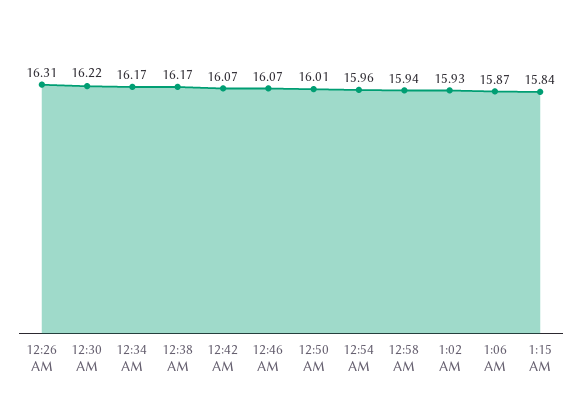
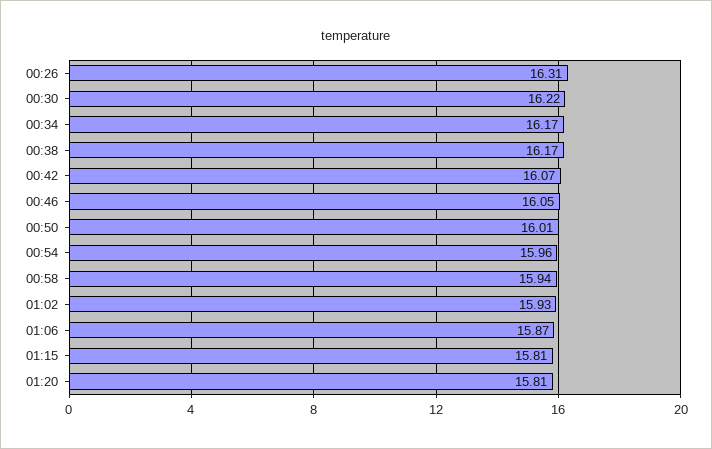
12:46 AM: 16.07 -> 16.05
1:15 AM: 15.84 -> 15.81
01:20: none -> 15.81

